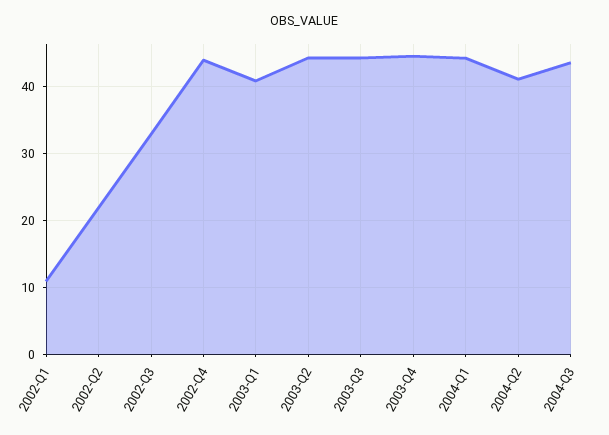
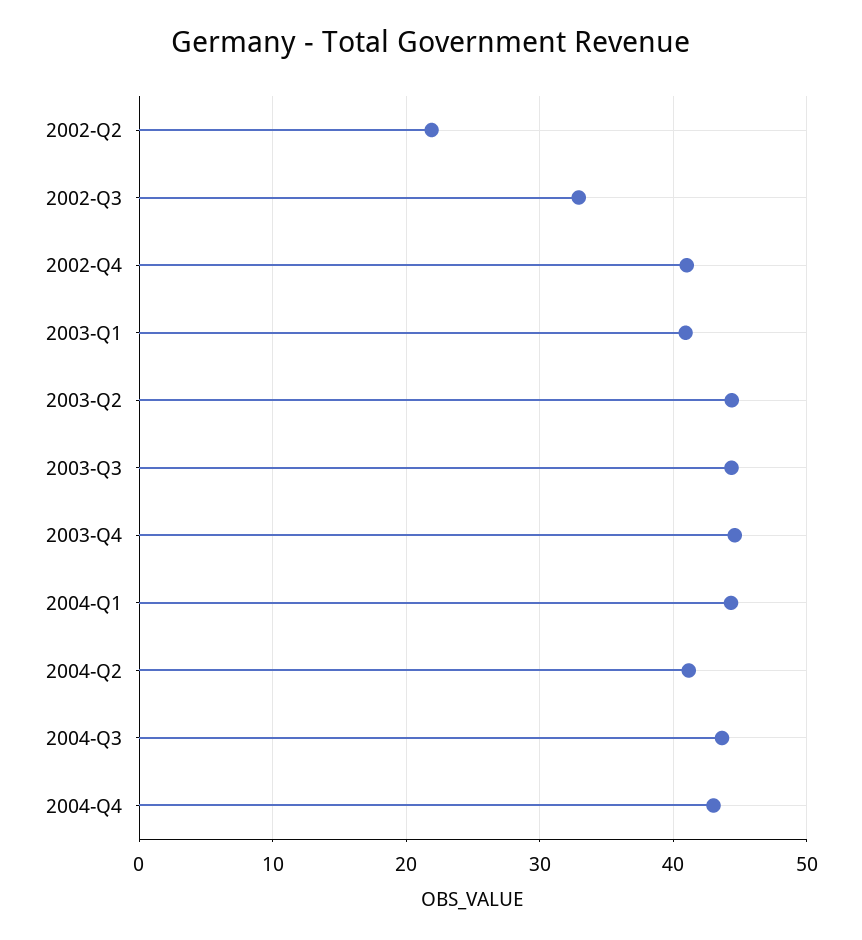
2002-Q1: 11 -> none
2002-Q4: 44 -> 41
2004-Q4: none -> 43

